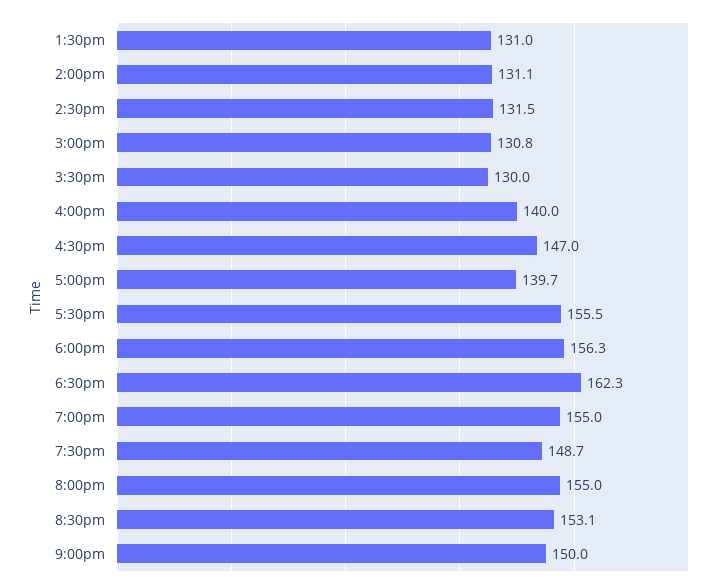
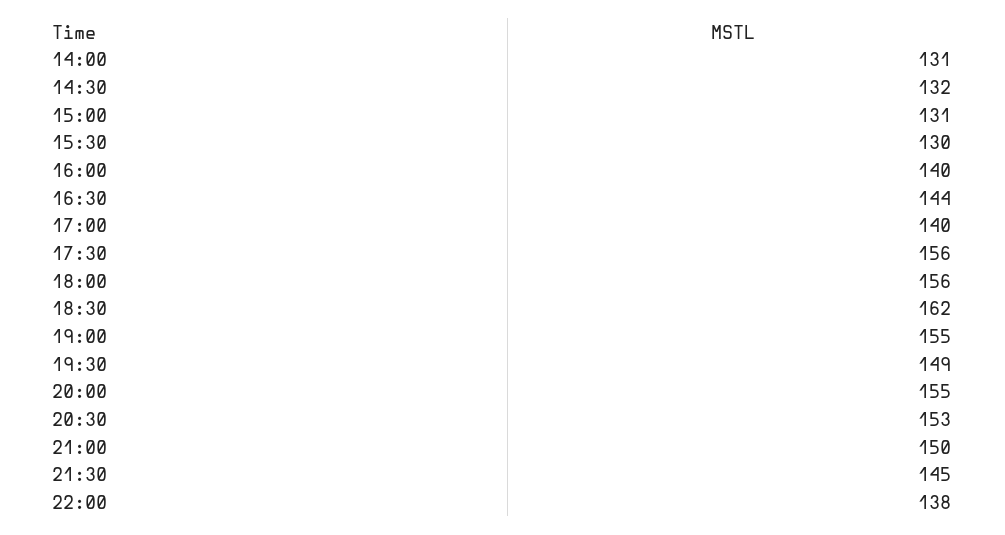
1:30pm: 131 -> none
4:30pm: 147 -> 144
21:30: none -> 145
22:00: none -> 138

